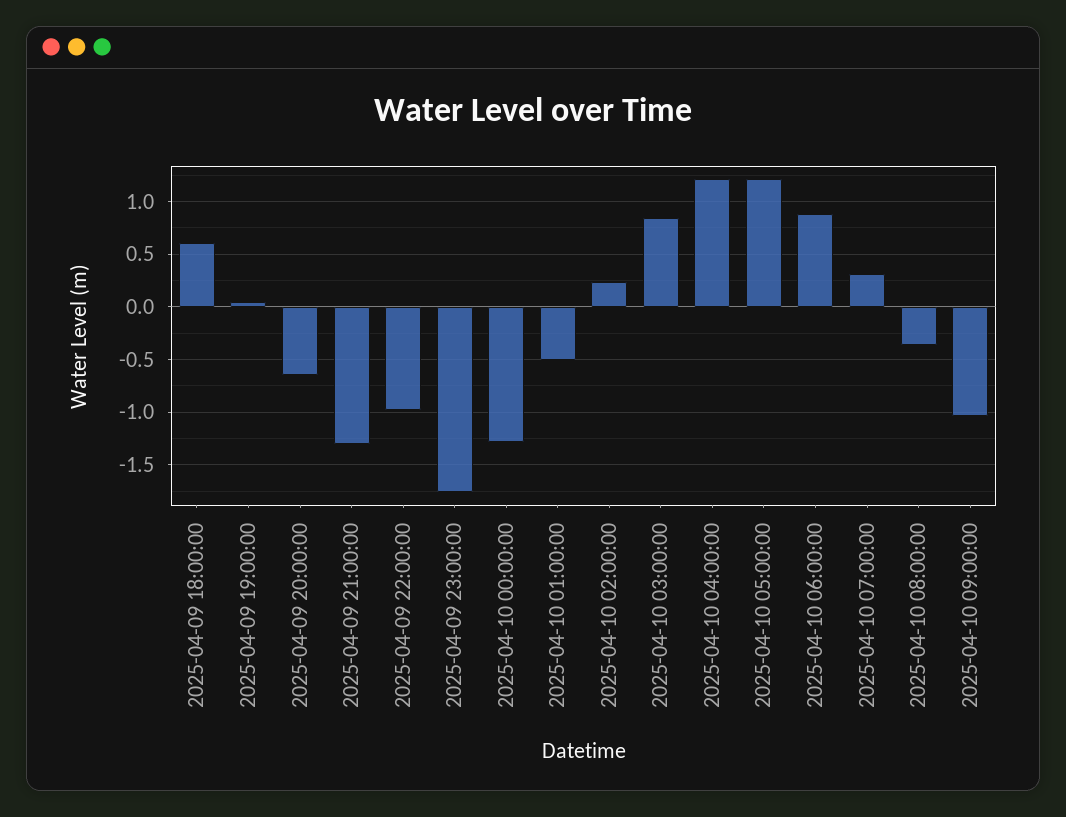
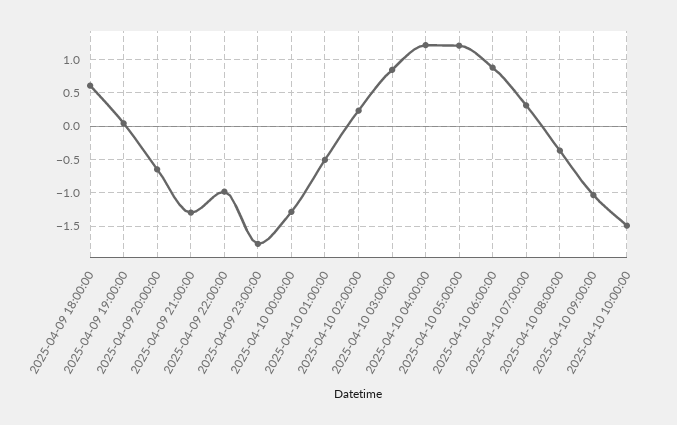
2025-04-10 10:00:00: none -> -1.5

